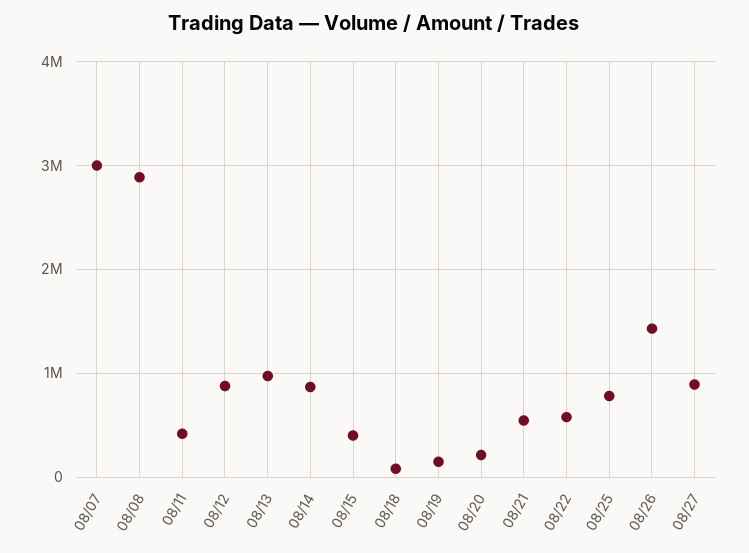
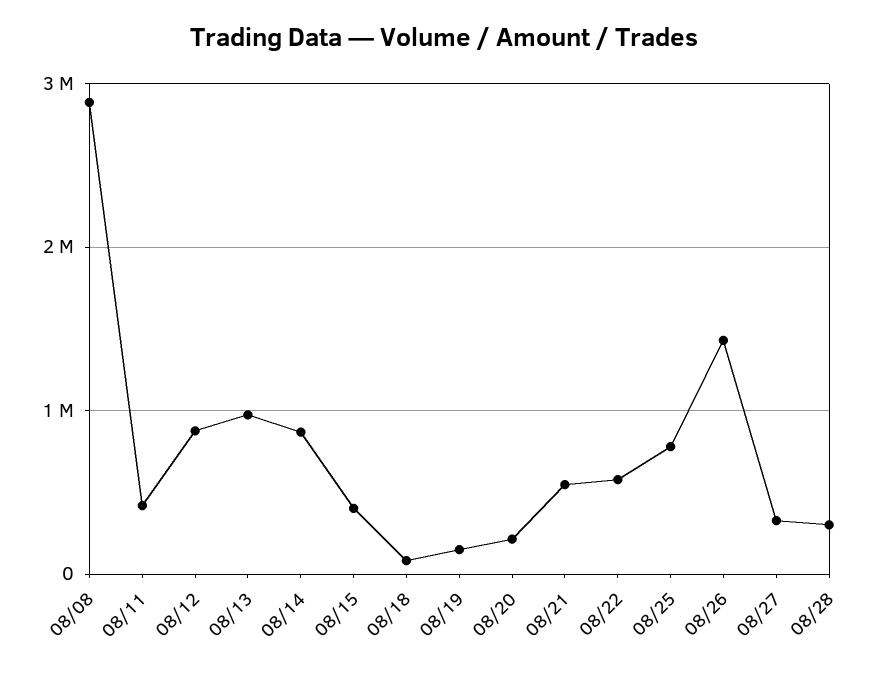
08/07: 3000000 -> none
08/27: 900000 -> 300000
08/28: none -> 300000

